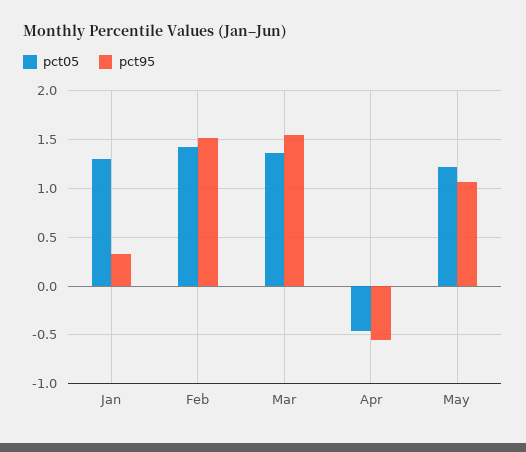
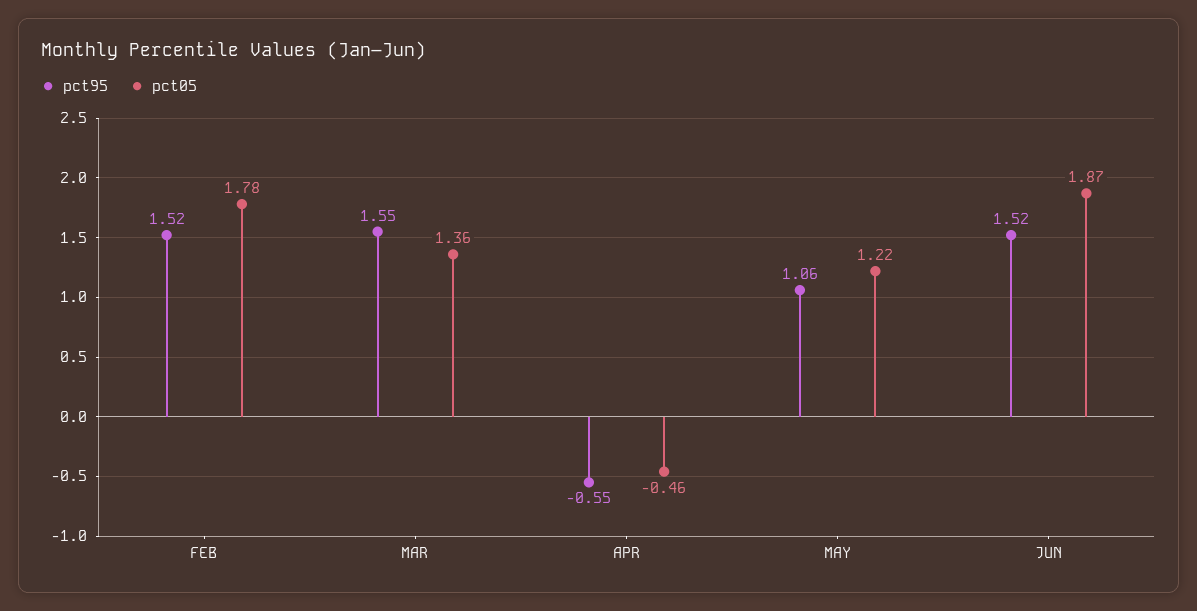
pct05, Jan: 1.3 -> none
pct95, Jan: 0.3 -> none
pct05, Feb: 1.4 -> 1.78
pct95, JUN: none -> 1.52
pct05, JUN: none -> 1.87

